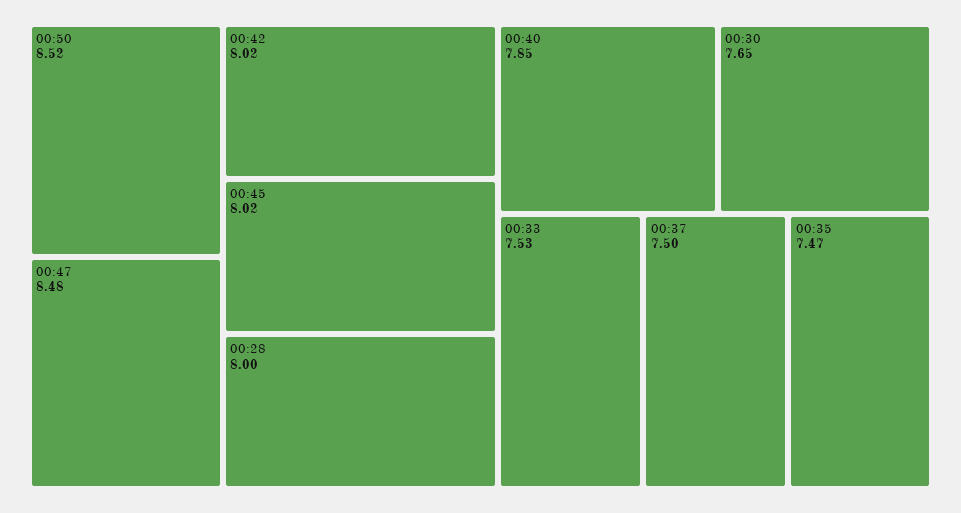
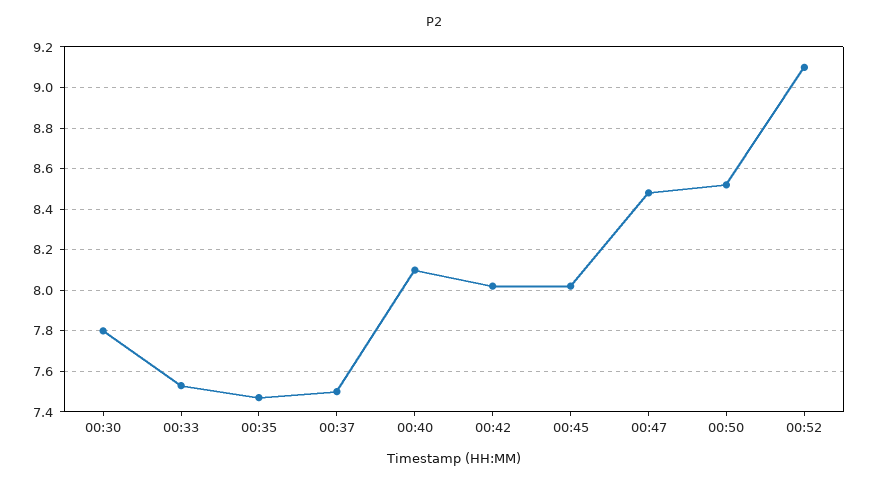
00:28: 8 -> none
00:40: 7.85 -> 8.1
00:30: 7.65 -> 7.8
00:52: none -> 9.1

